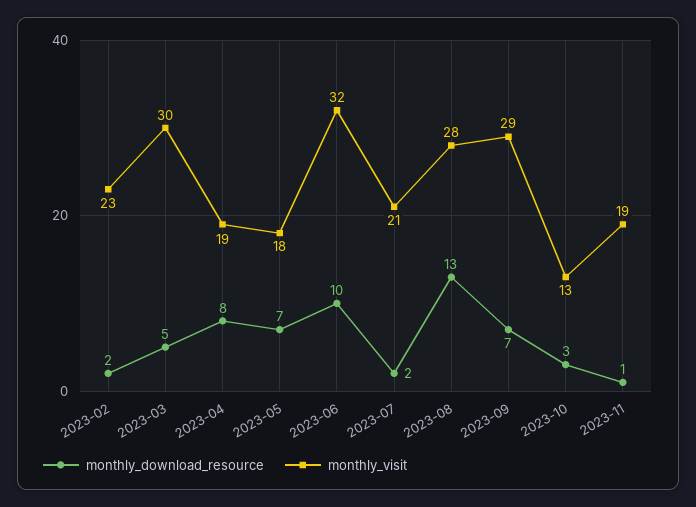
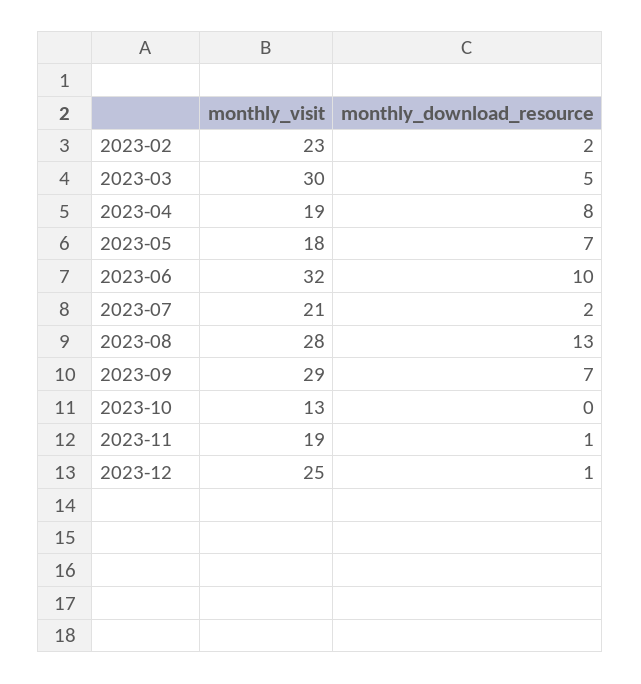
monthly_download_resource, 2023-10: 3 -> 0
monthly_visit, 2023-12: none -> 25
monthly_download_resource, 2023-12: none -> 1

